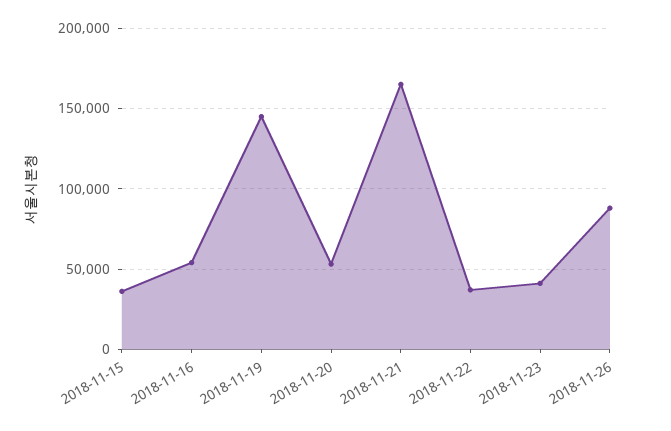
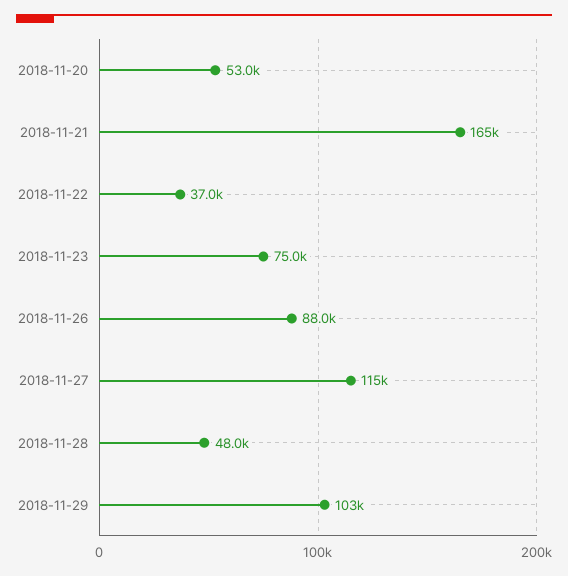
2018-11-15: 35000 -> none
2018-11-16: 55000 -> none
2018-11-19: 145000 -> none
2018-11-23: 40000 -> 75000
2018-11-27: none -> 115000
2018-11-28: none -> 48000
2018-11-29: none -> 103000

